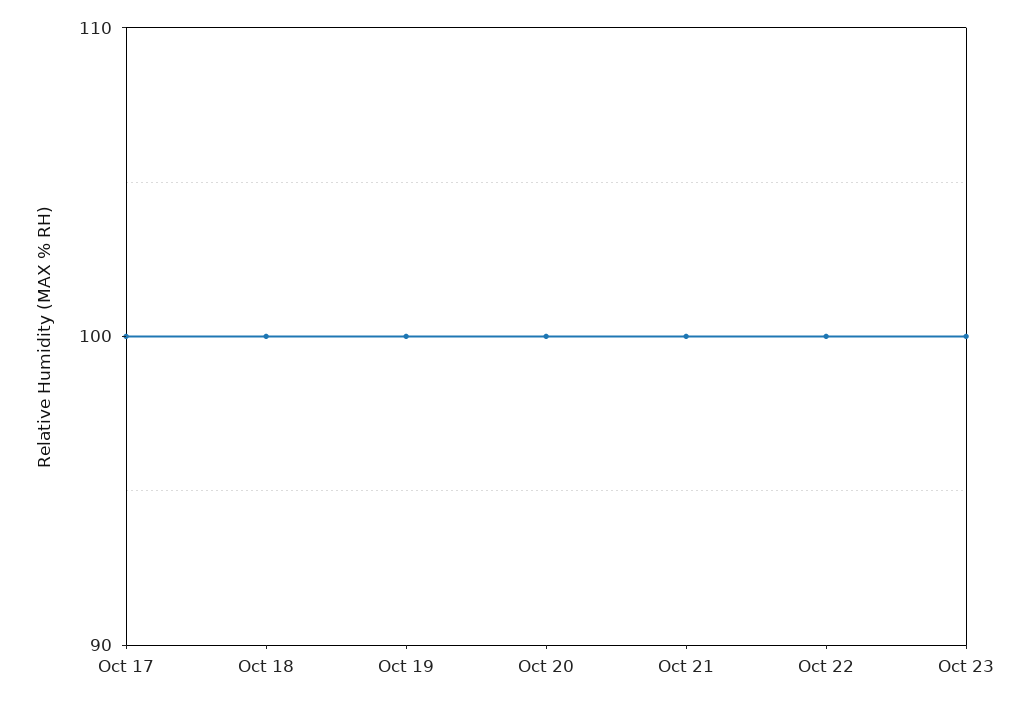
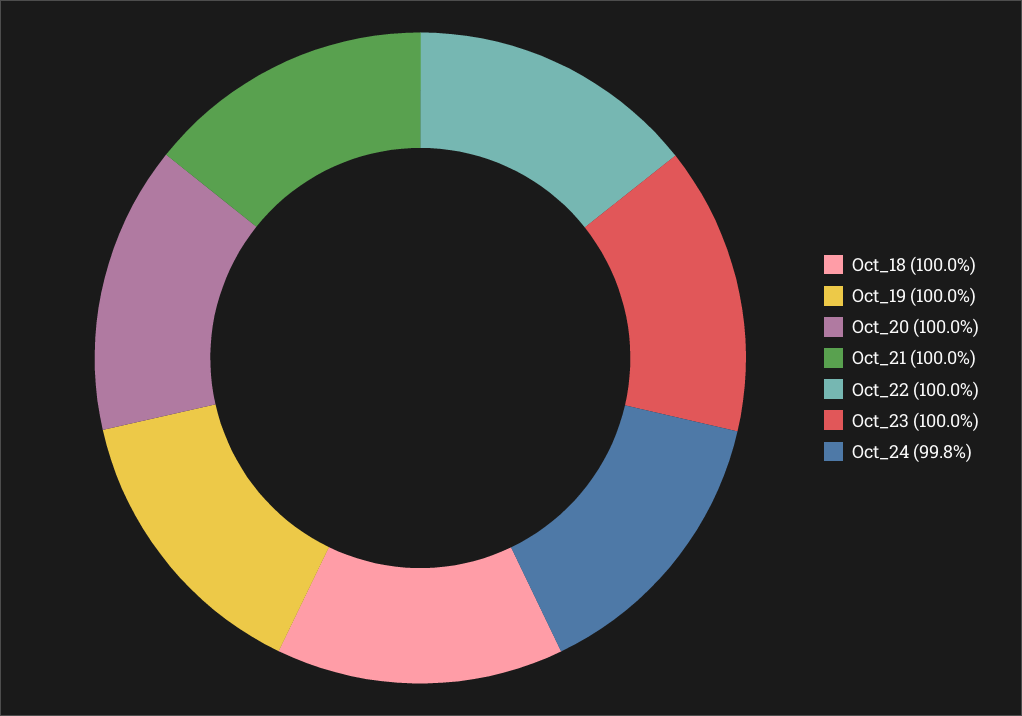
Oct 17: 100 -> none
Oct_24: none -> 99.8

